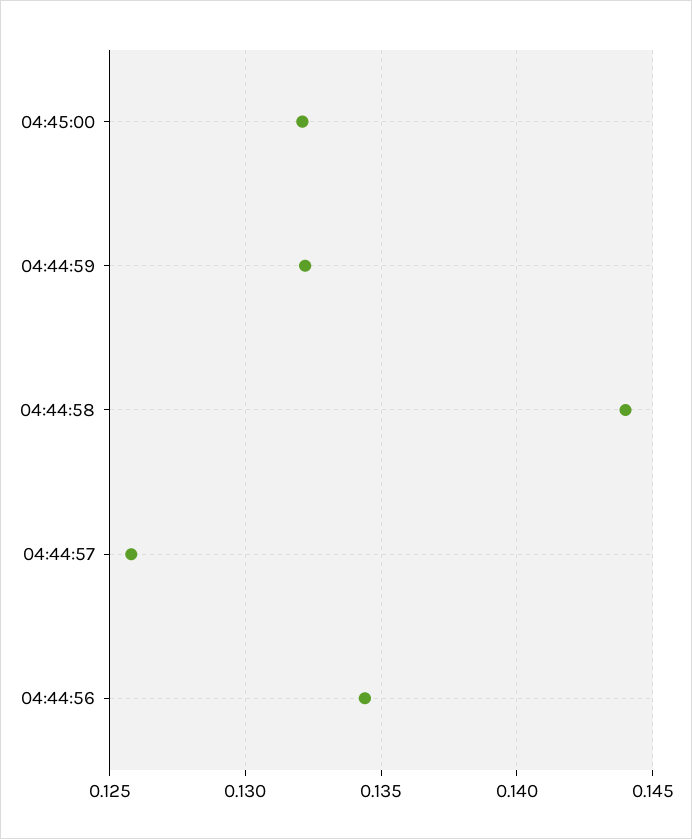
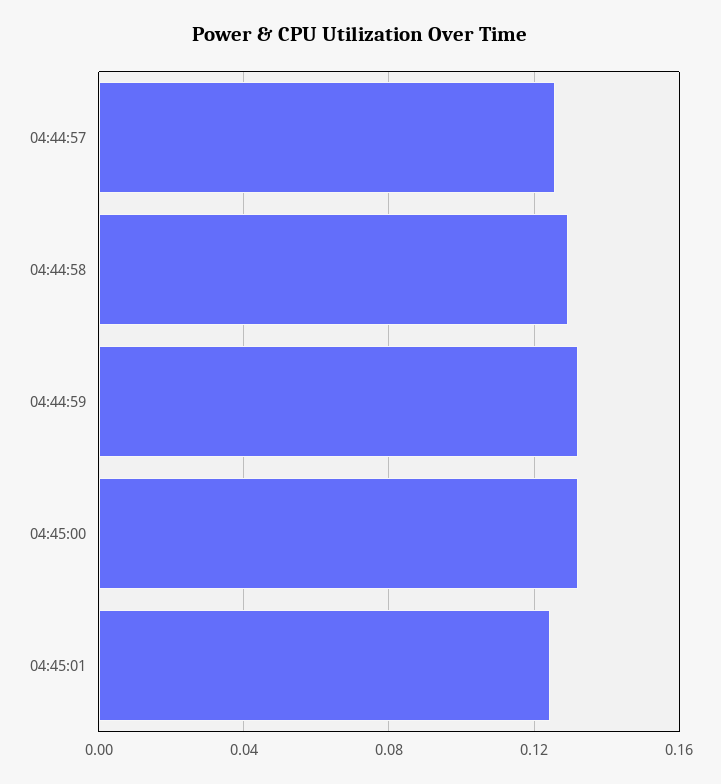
04:44:58: 0.144 -> 0.13
04:44:56: 0.1345 -> none
04:45:01: none -> 0.125

